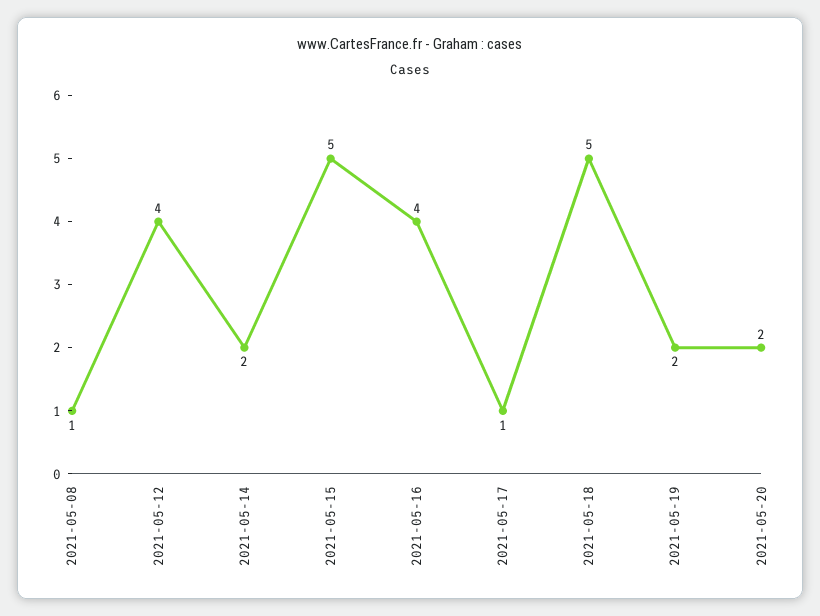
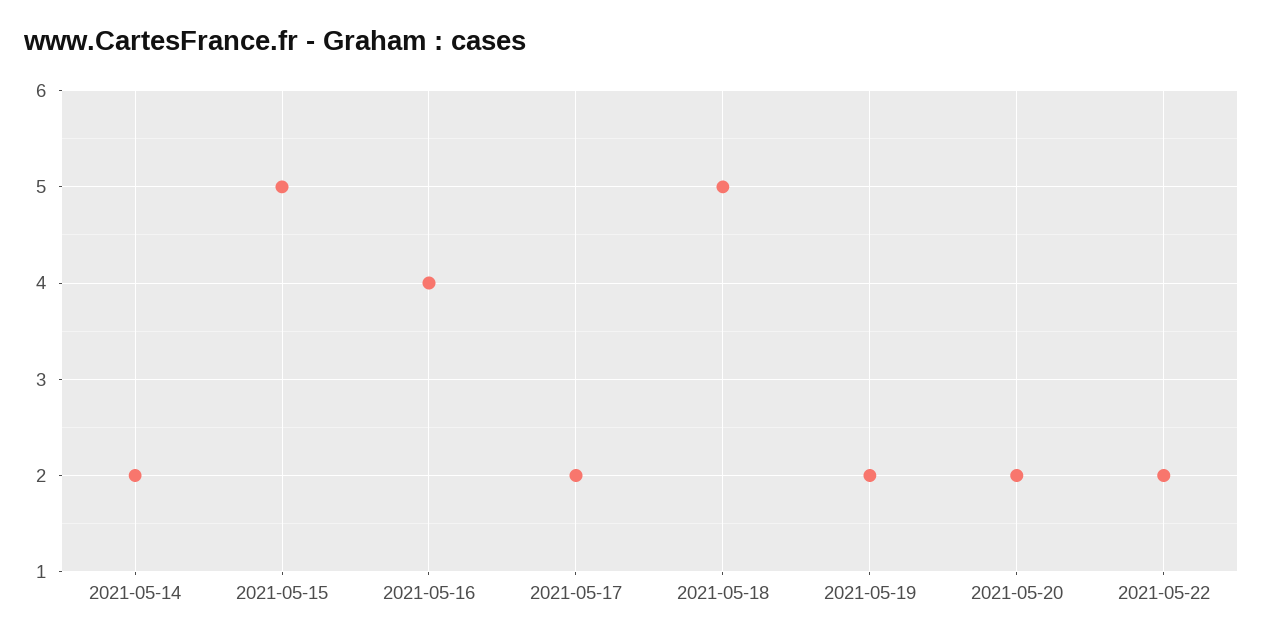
2021-05-08: 1 -> none
2021-05-12: 4 -> none
2021-05-17: 1 -> 2
2021-05-22: none -> 2

